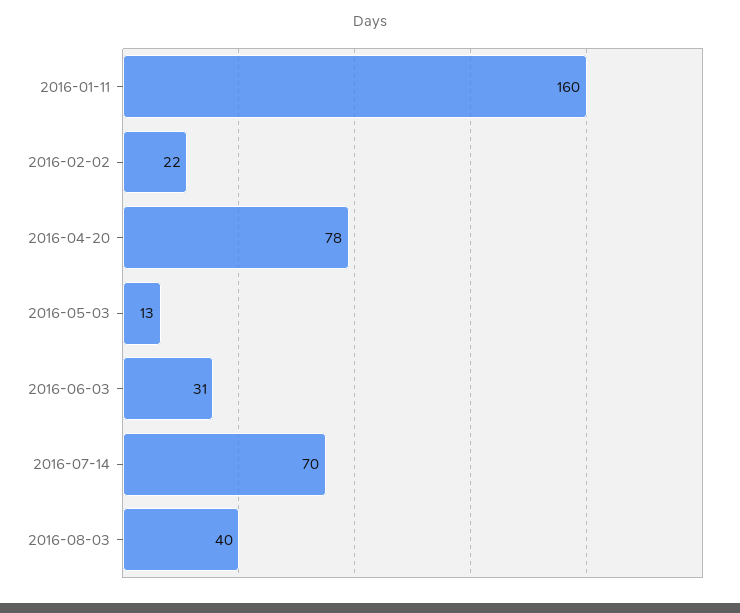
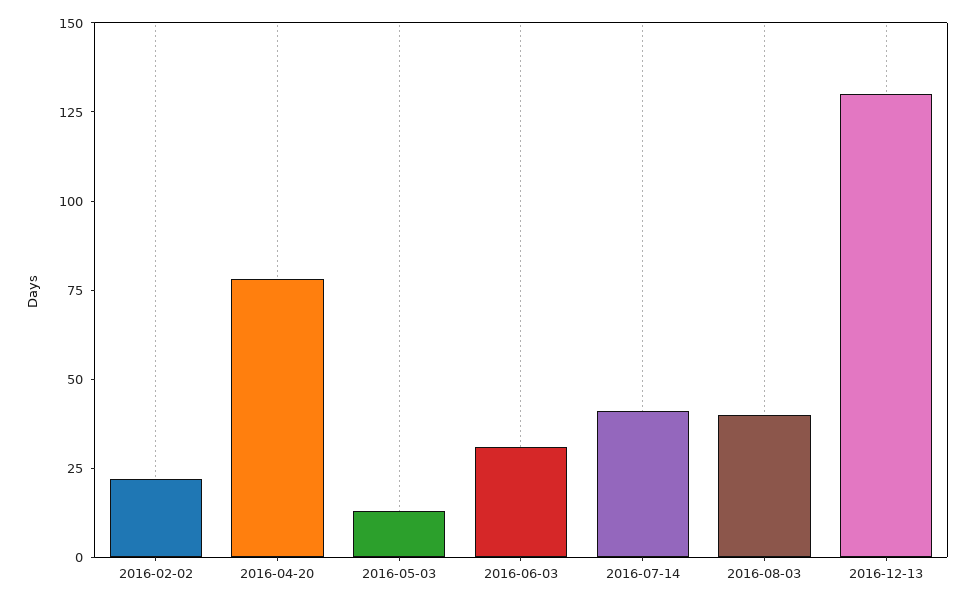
2016-01-11: 160 -> none
2016-07-14: 70 -> 40
2016-12-13: none -> 130

